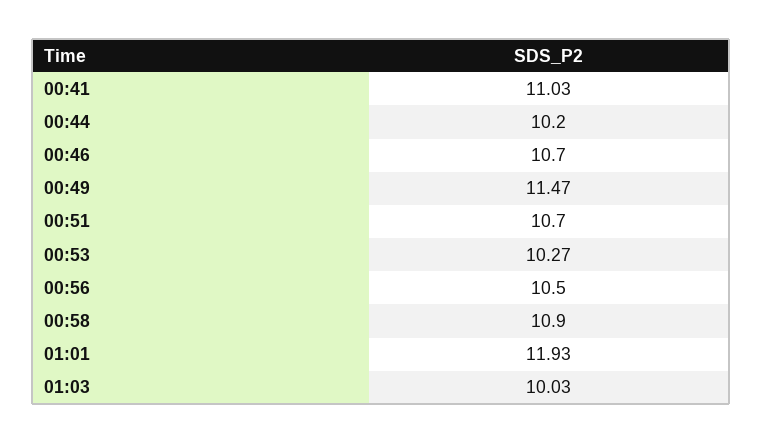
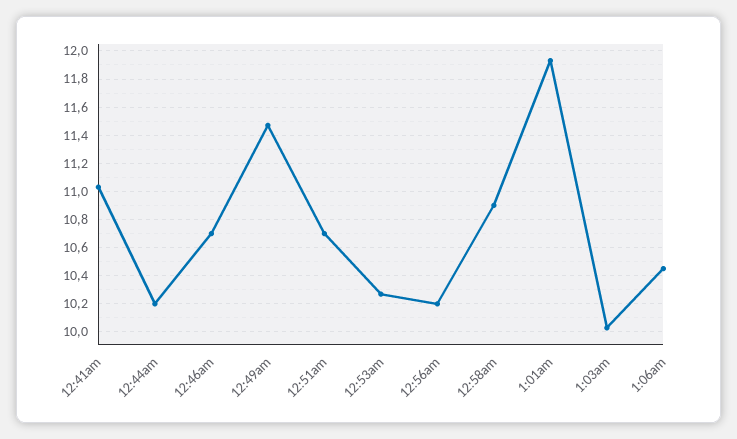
00:56: 10.5 -> 10.2
1:06am: none -> 10.45

